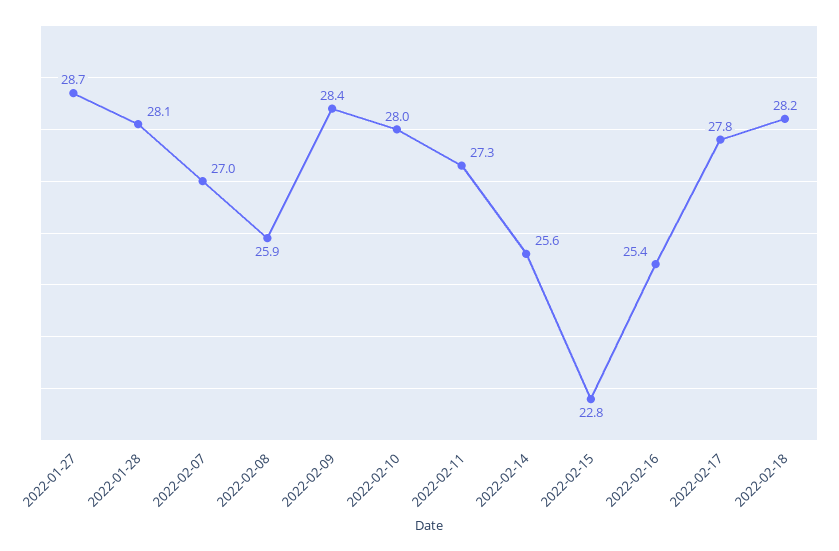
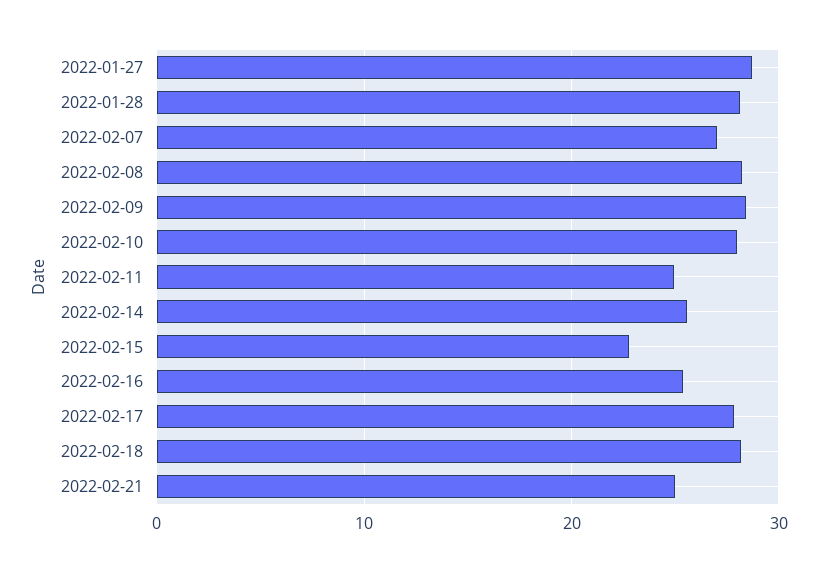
2022-02-08: 25.9 -> 28
2022-02-11: 27.3 -> 25
2022-02-21: none -> 25

